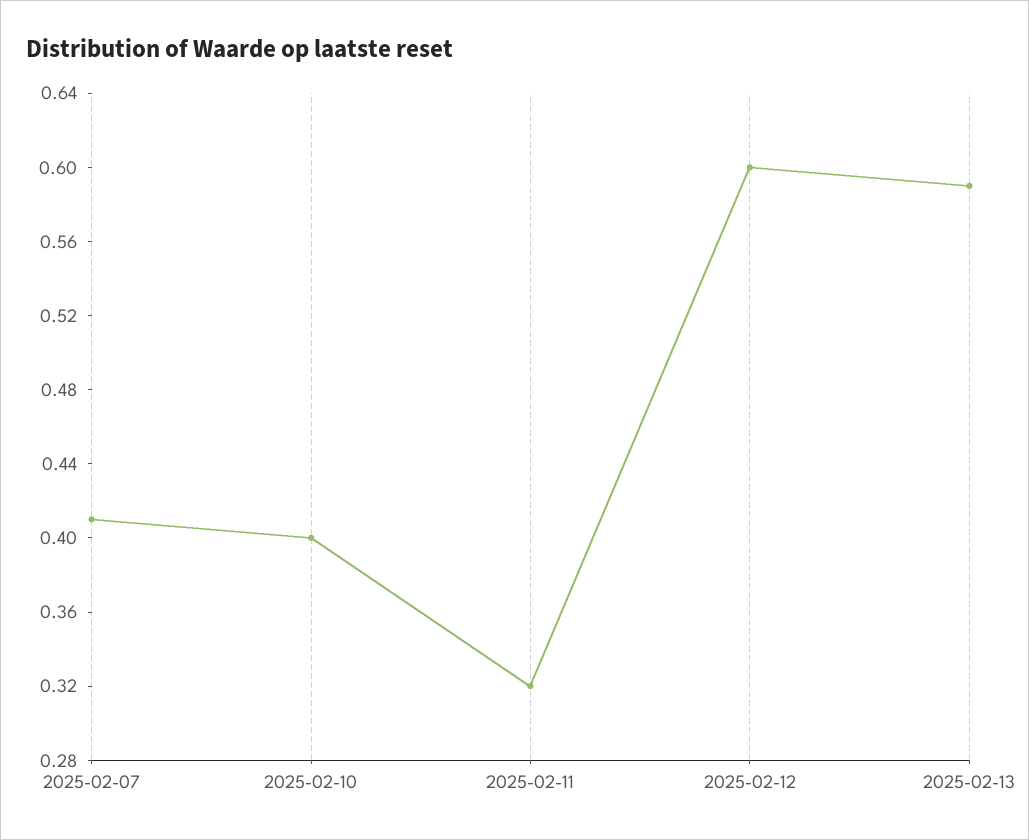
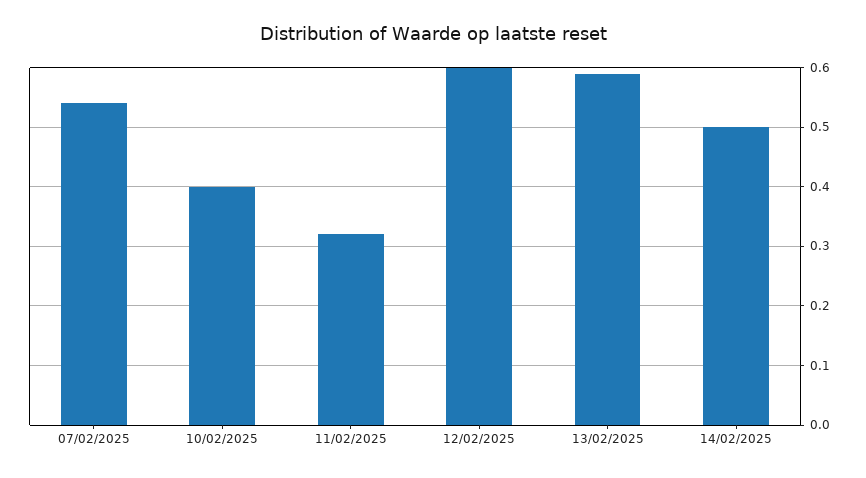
2025-02-07: 0.41 -> 0.55
14/02/2025: none -> 0.5

